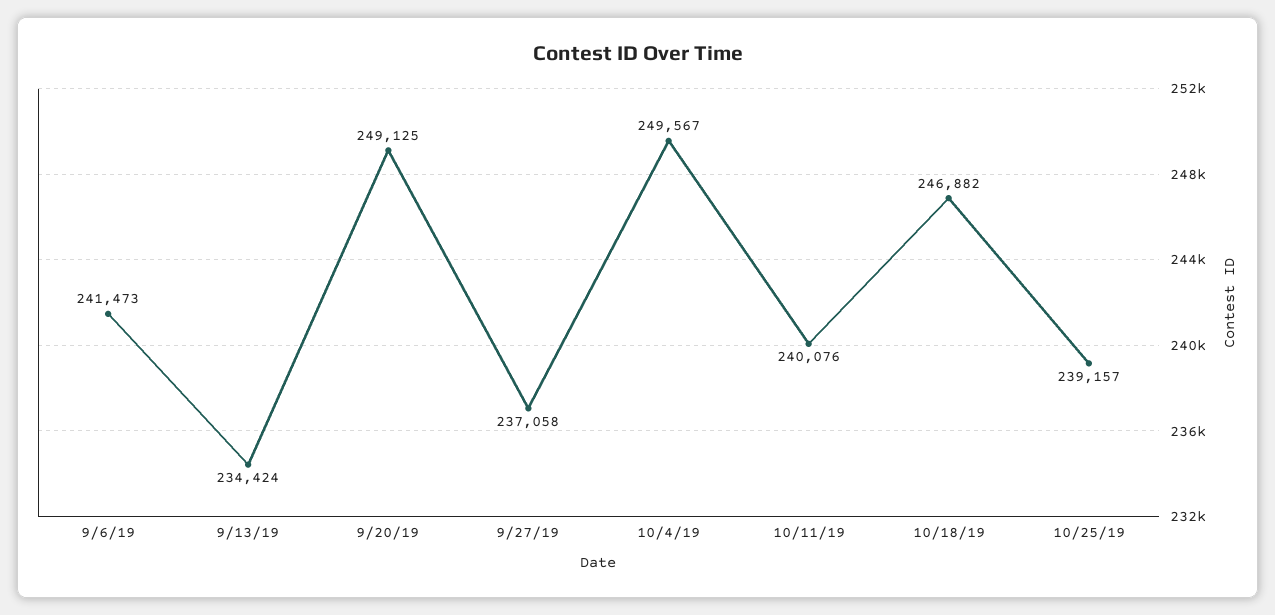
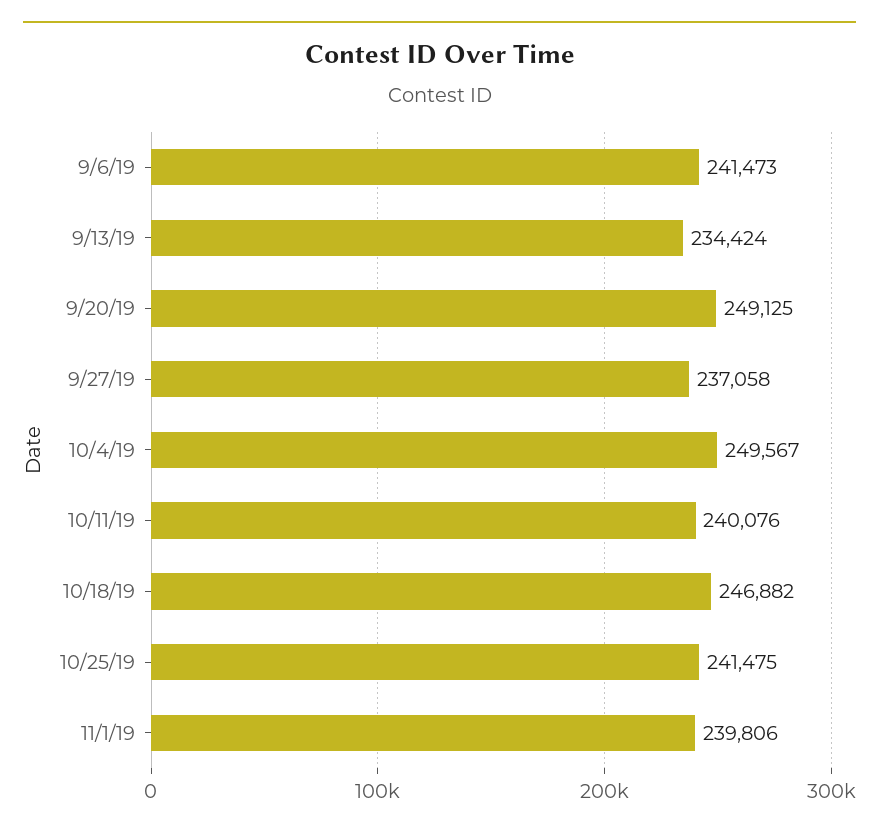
10/25/19: 239157 -> 241475
11/1/19: none -> 239806

